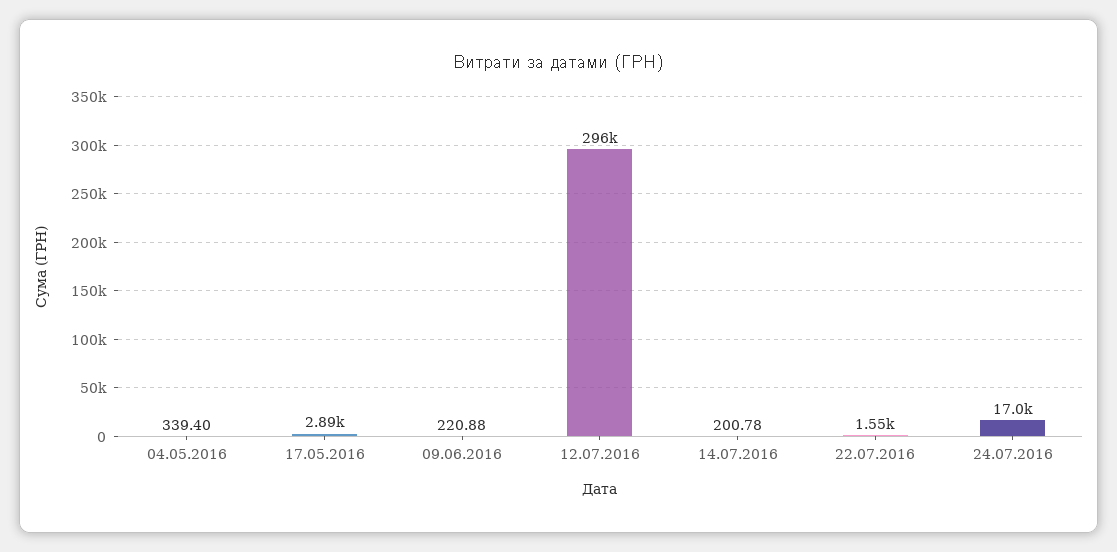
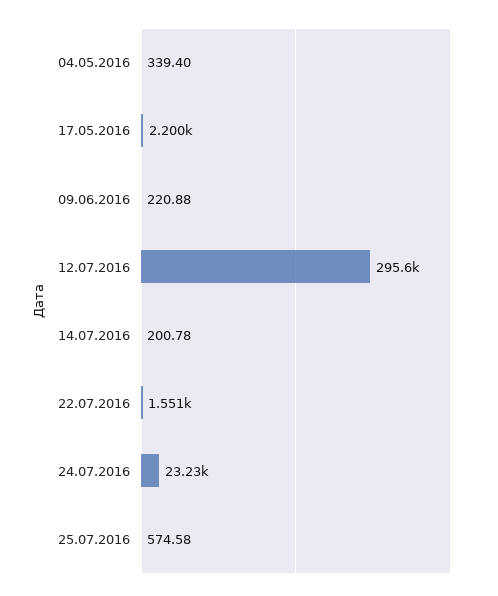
17.05.2016: 2890 -> 2200
24.07.2016: 17000 -> 23230
25.07.2016: none -> 574.58

